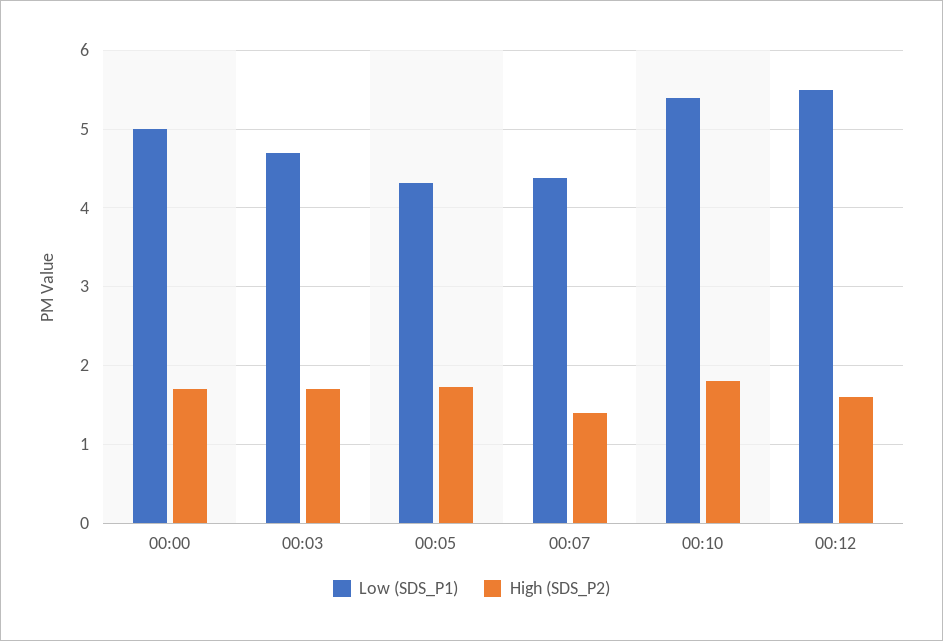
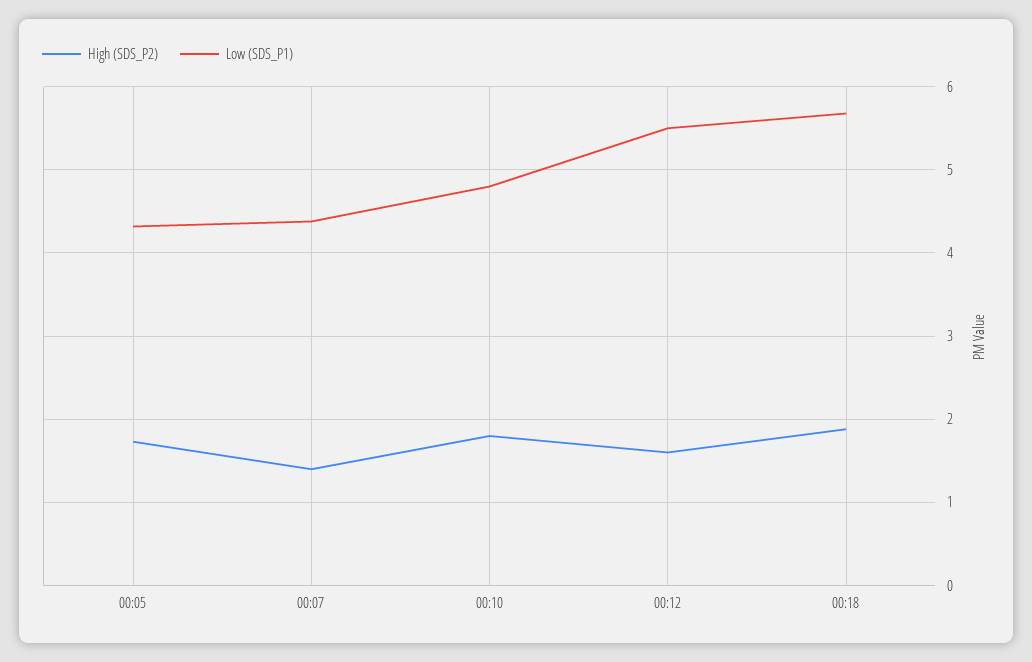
Low (SDS_P1), 00:00: 5 -> none
High (SDS_P2), 00:00: 1.7 -> none
Low (SDS_P1), 00:03: 4.7 -> none
High (SDS_P2), 00:03: 1.7 -> none
Low (SDS_P1), 00:10: 5.4 -> 4.8
High (SDS_P2), 00:18: none -> 1.9
Low (SDS_P1), 00:18: none -> 5.7

